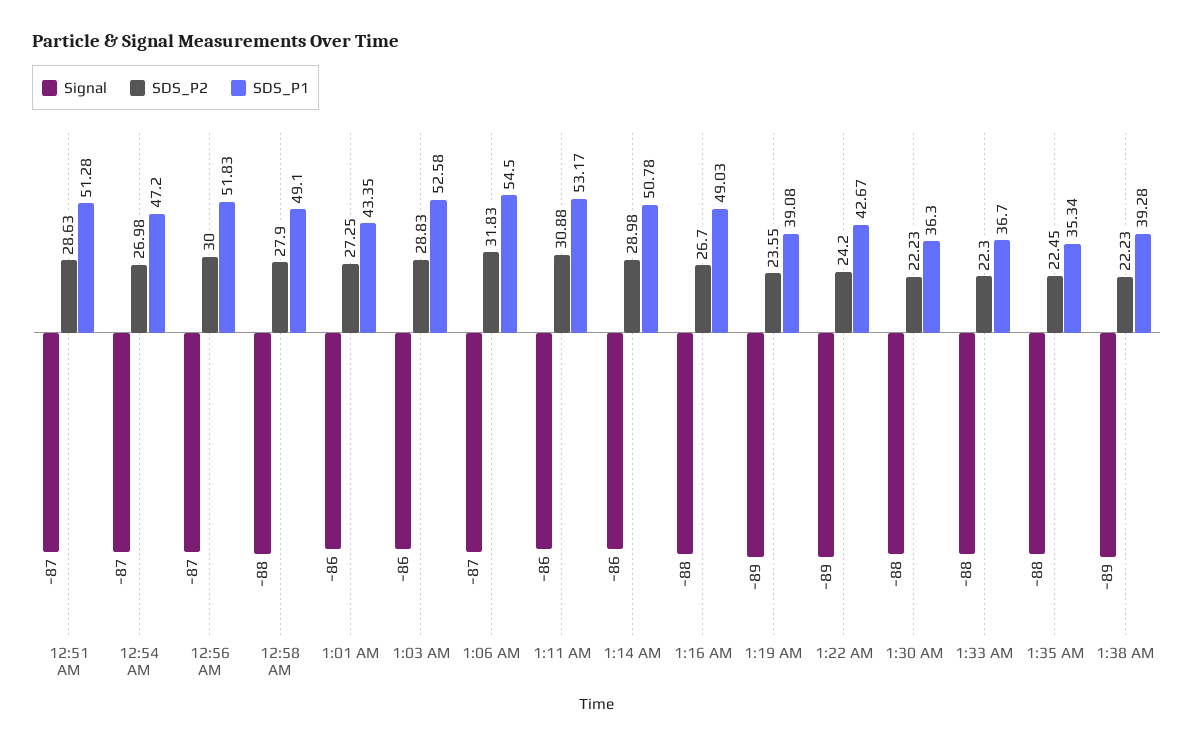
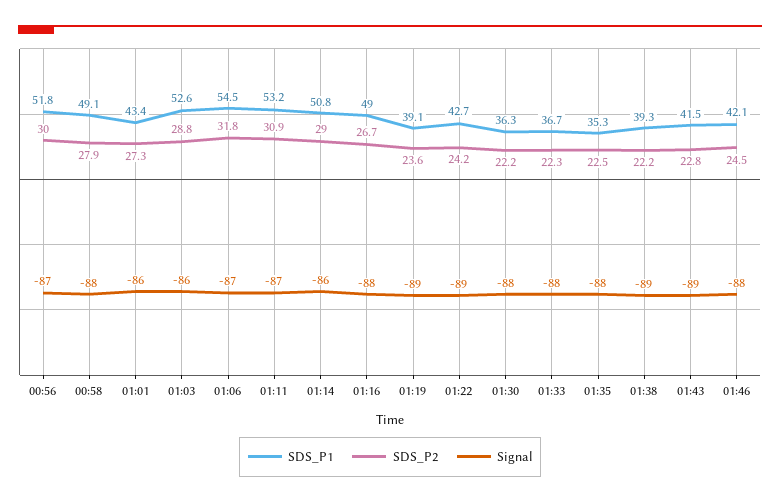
Signal, 12:51 AM: -87 -> none
SDS_P2, 12:51 AM: 28.63 -> none
SDS_P1, 12:51 AM: 51.28 -> none
Signal, 12:54 AM: -87 -> none
SDS_P2, 12:54 AM: 26.98 -> none
SDS_P1, 12:54 AM: 47.2 -> none
Signal, 1:11 AM: -86 -> -87
SDS_P1, 01:43: none -> 41.5
SDS_P2, 01:43: none -> 22.8
Signal, 01:43: none -> -89
SDS_P1, 01:46: none -> 42.1
SDS_P2, 01:46: none -> 24.5
Signal, 01:46: none -> -88

